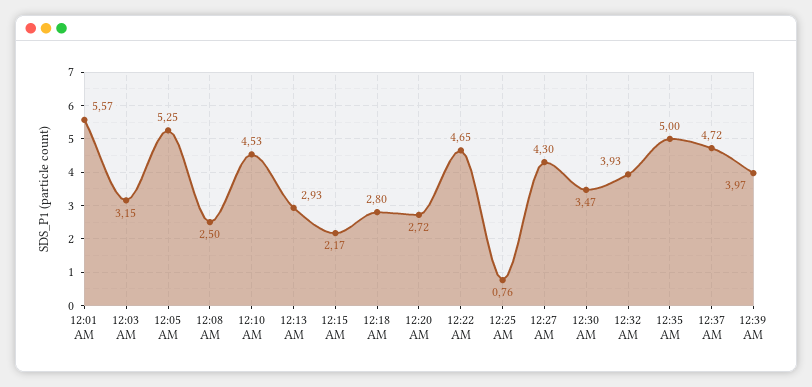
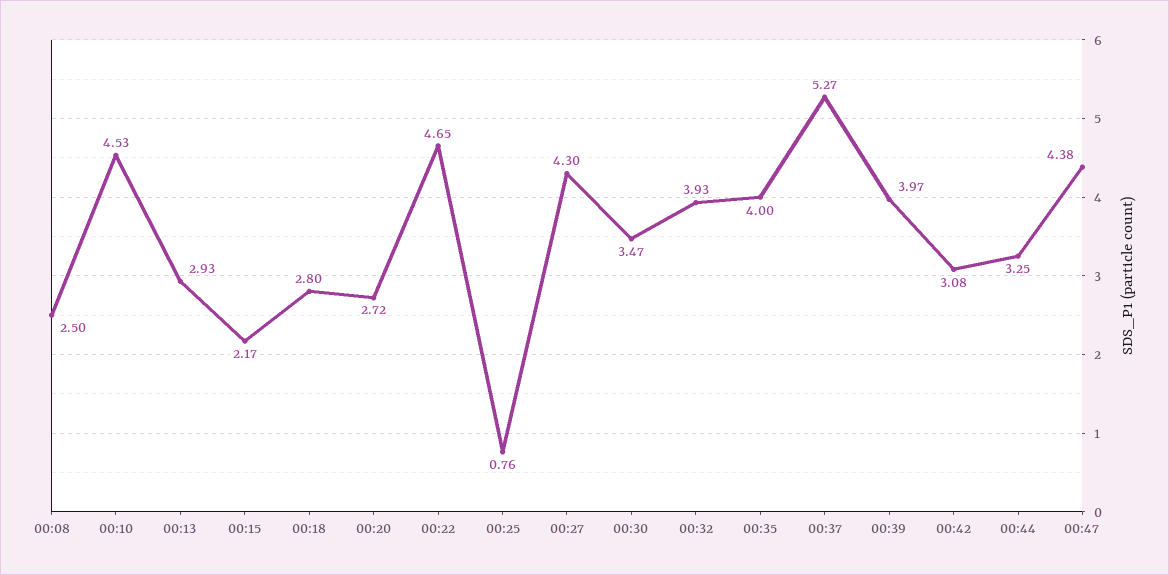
12:01 AM: 5.57 -> none
12:03 AM: 3.15 -> none
12:05 AM: 5.25 -> none
12:35 AM: 5 -> 4
12:37 AM: 4.72 -> 5.27
00:42: none -> 3.08
00:44: none -> 3.25
00:47: none -> 4.38

